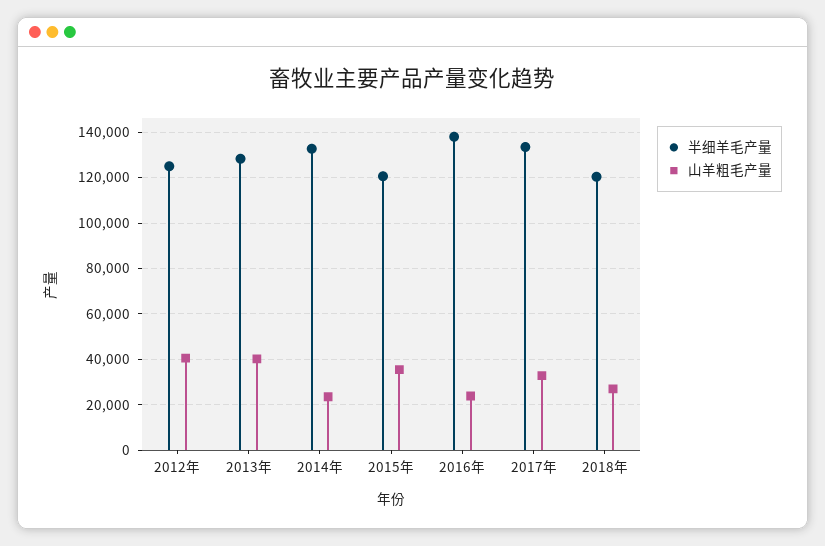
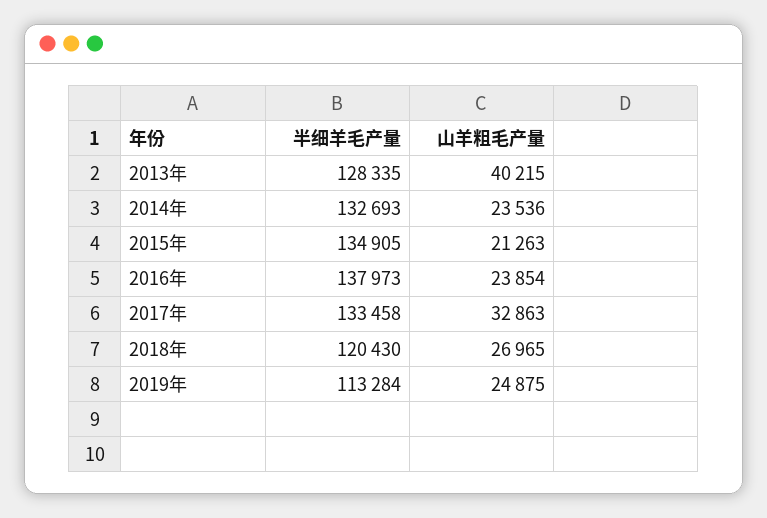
半细羊毛产量, 2012年: 125000 -> none
山羊粗毛产量, 2012年: 40000 -> none
半细羊毛产量, 2015年: 120000 -> 134905
山羊粗毛产量, 2015年: 35000 -> 21263
半细羊毛产量, 2019年: none -> 113284
山羊粗毛产量, 2019年: none -> 24875

